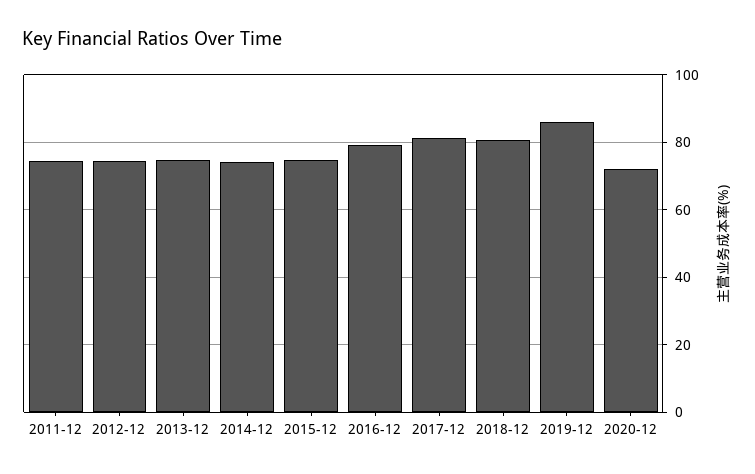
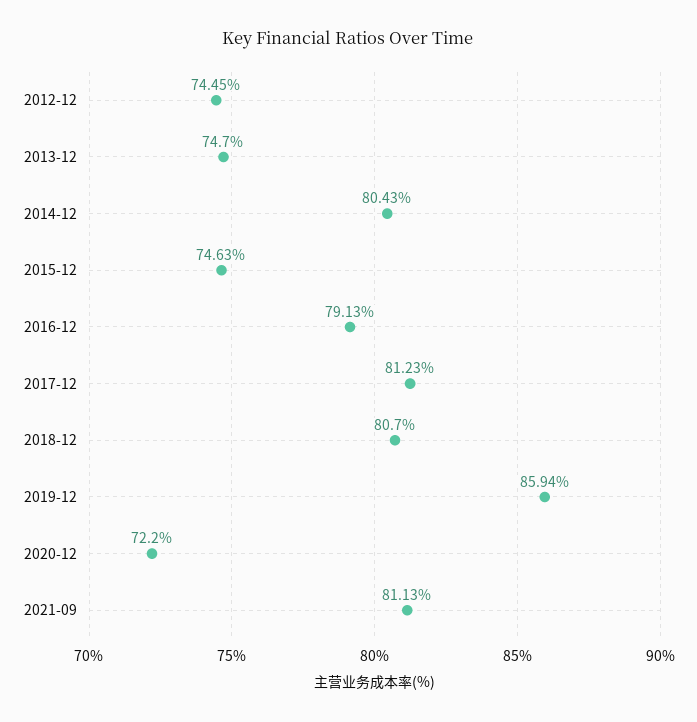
2011-12: 74 -> none
2014-12: 74 -> 80.43
2021-09: none -> 81.13

